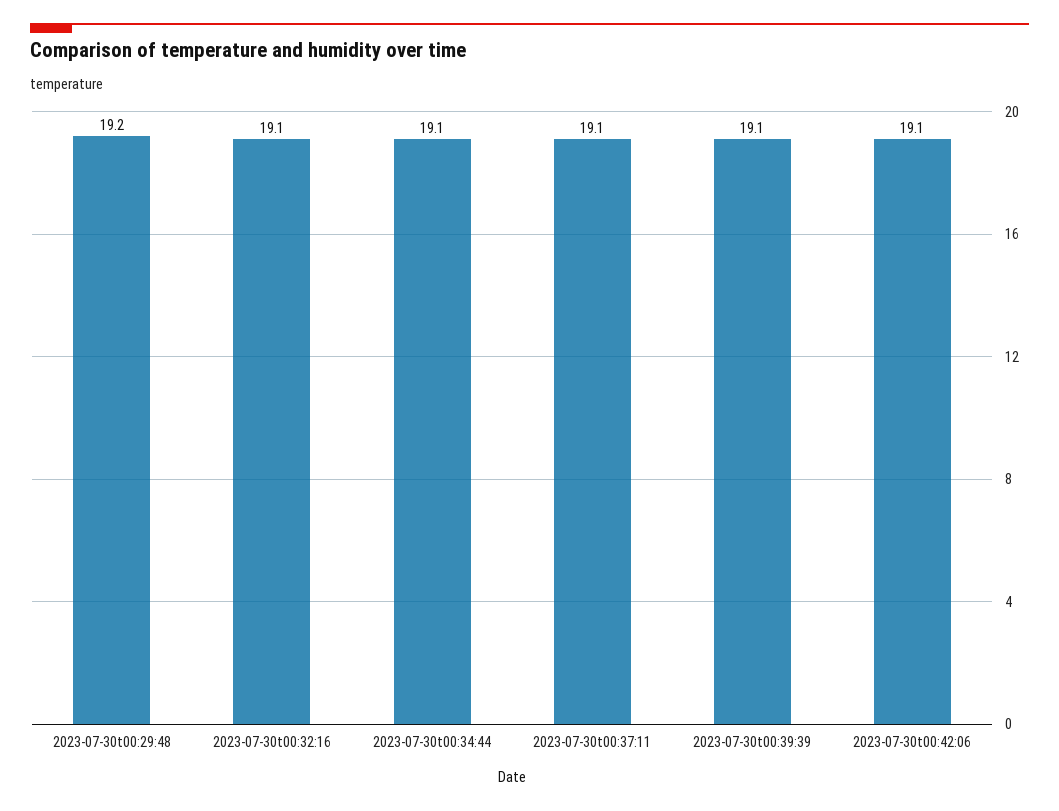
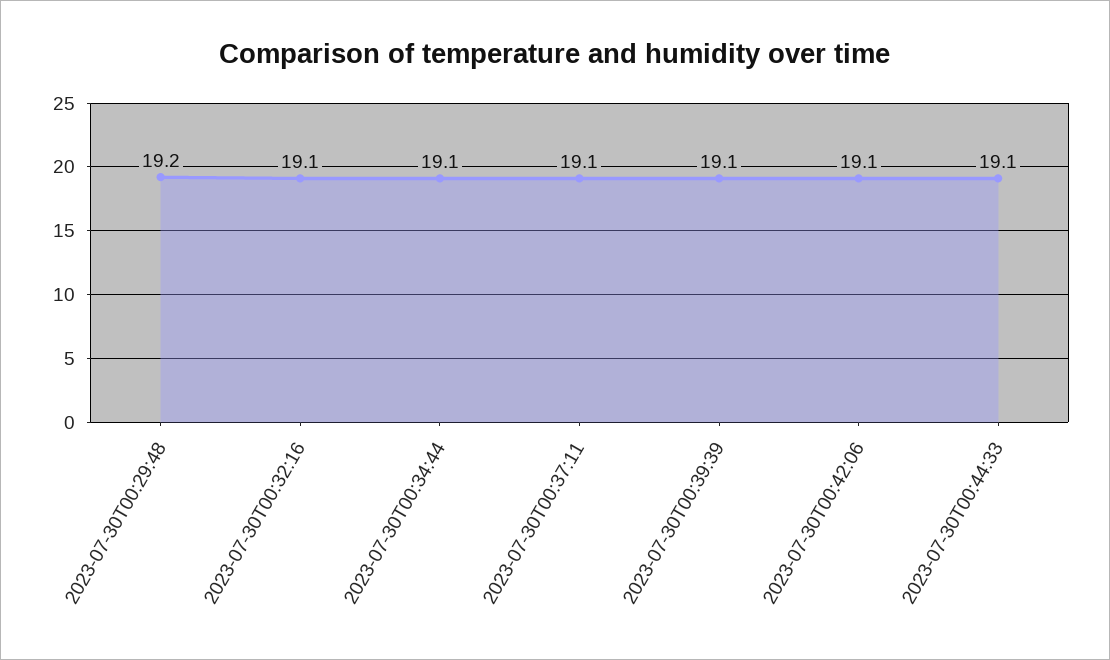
2023-07-30T00:44:33: none -> 19.1

